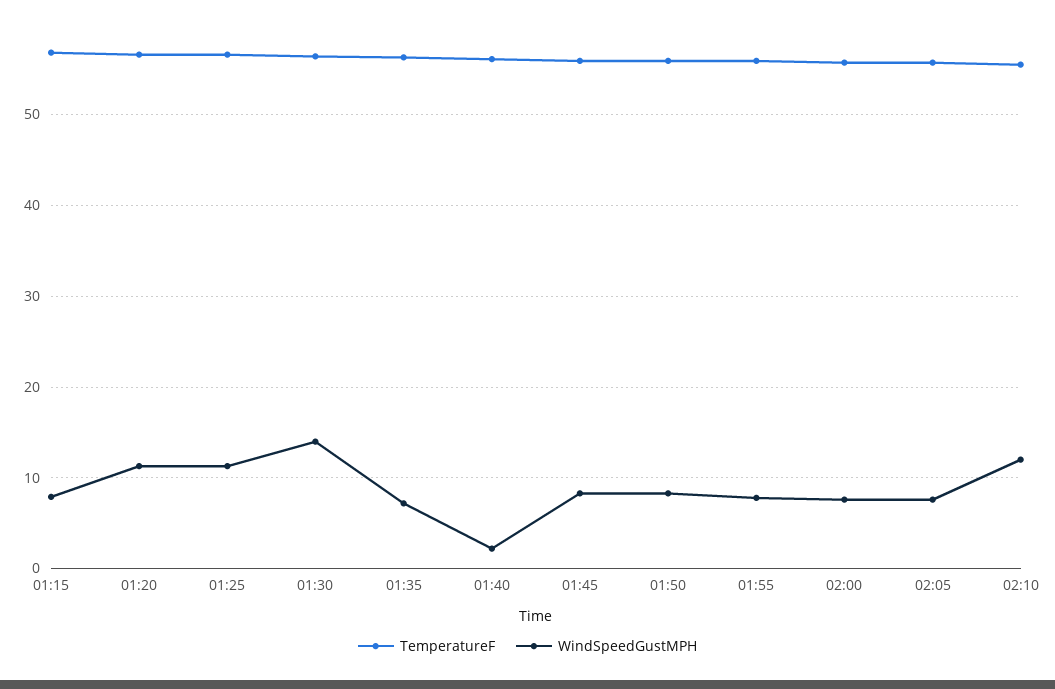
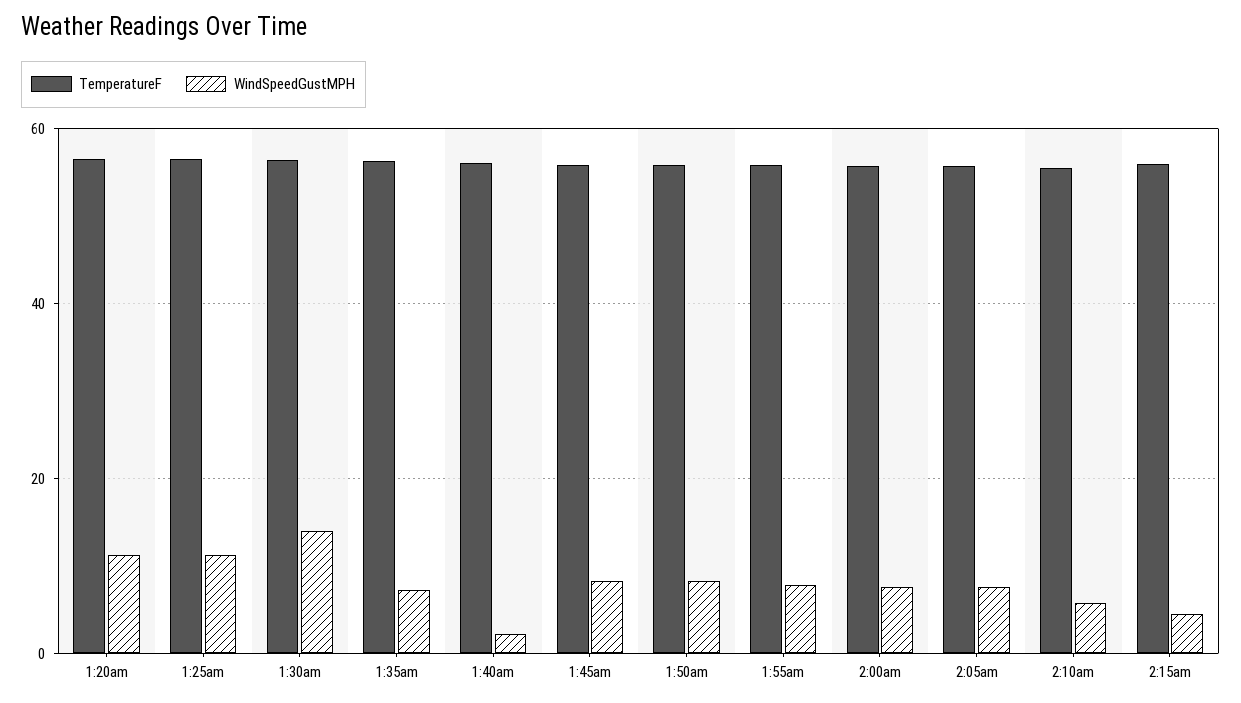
TemperatureF, 01:15: 57 -> none
WindSpeedGustMPH, 01:15: 8 -> none
WindSpeedGustMPH, 02:10: 12 -> 6
TemperatureF, 2:15am: none -> 56
WindSpeedGustMPH, 2:15am: none -> 4

